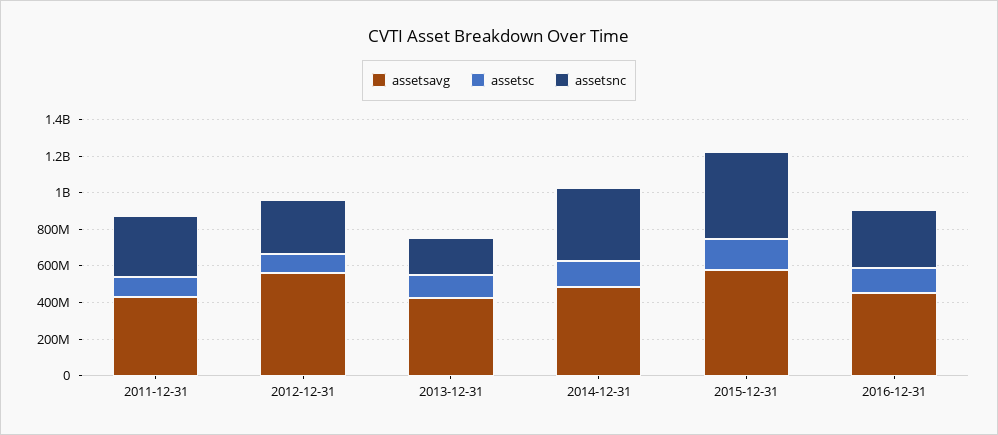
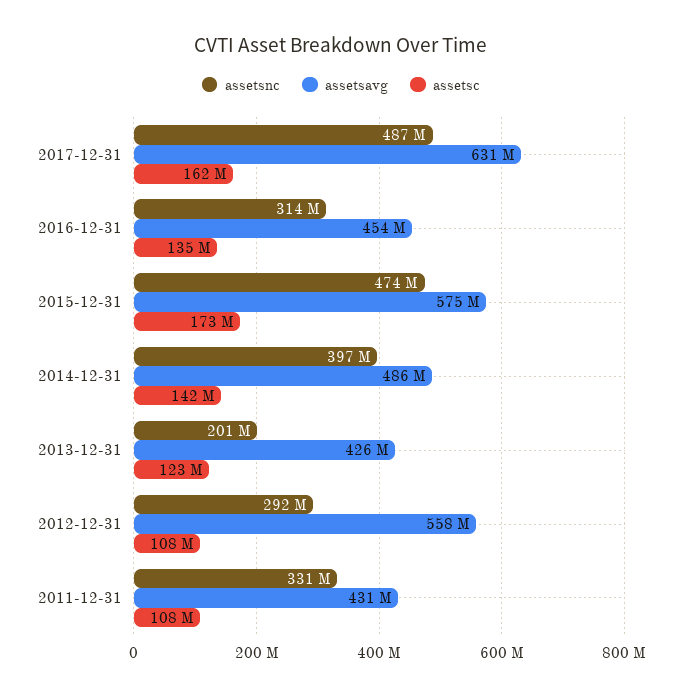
assetsnc, 2017-12-31: none -> 487000000
assetsavg, 2017-12-31: none -> 631000000
assetsc, 2017-12-31: none -> 162000000

